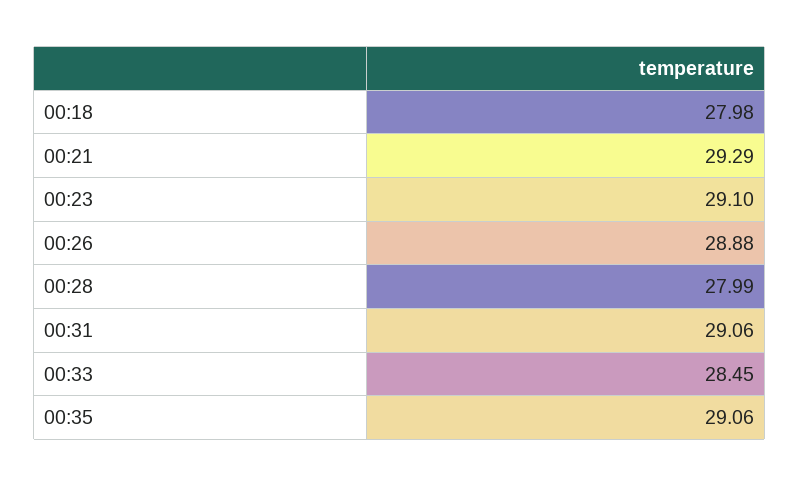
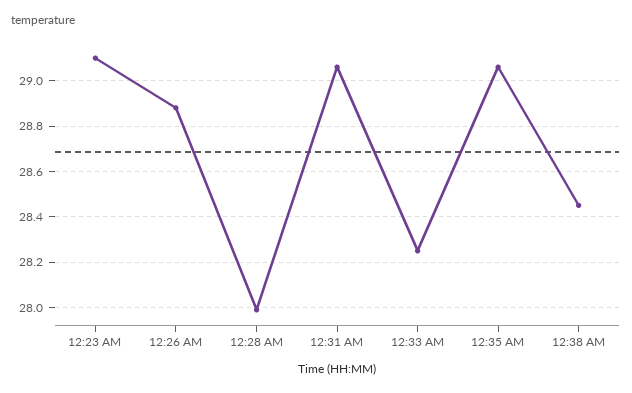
00:18: 27.98 -> none
00:21: 29.29 -> none
00:33: 28.45 -> 28.25
12:38 AM: none -> 28.45

